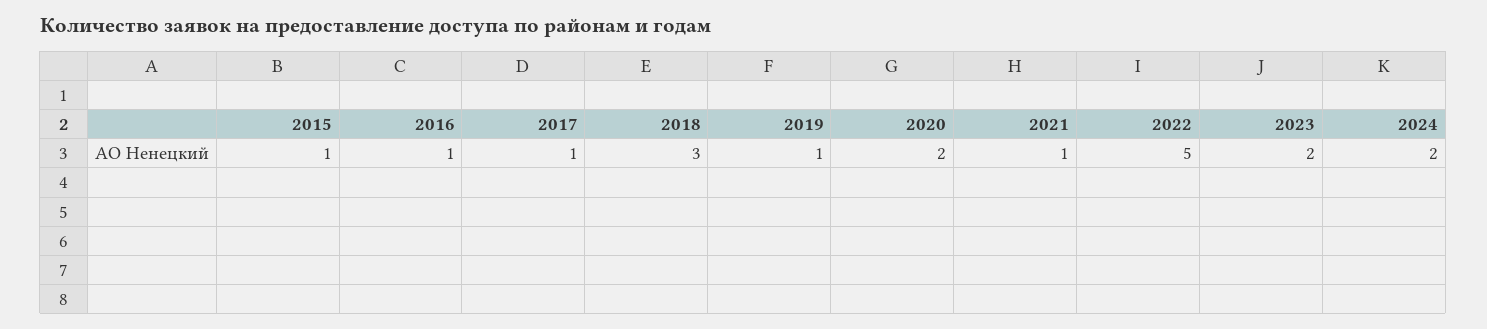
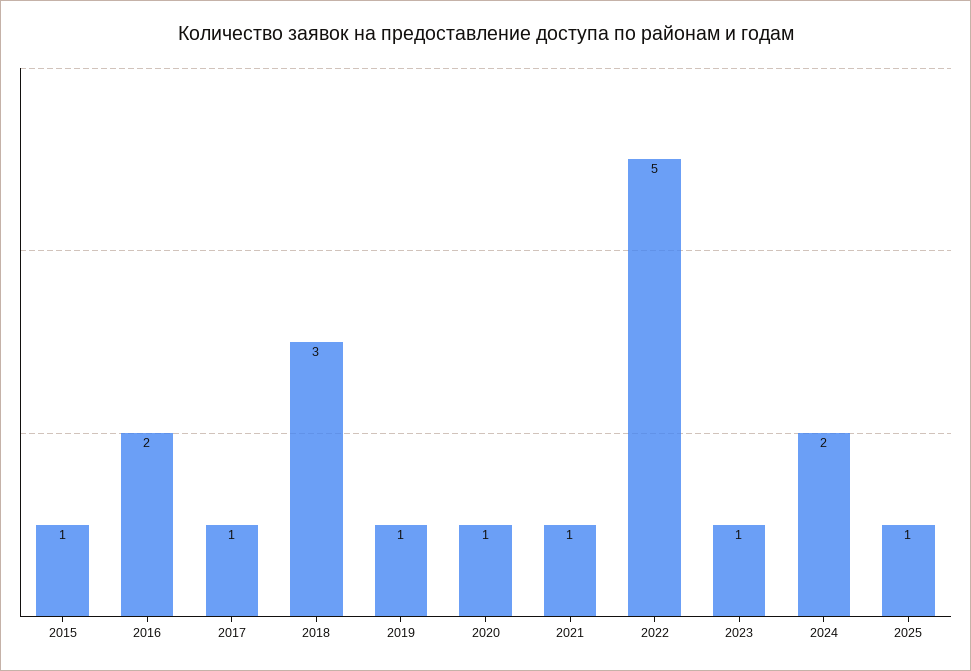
2016: 1 -> 2
2020: 2 -> 1
2023: 2 -> 1
2025: none -> 1

